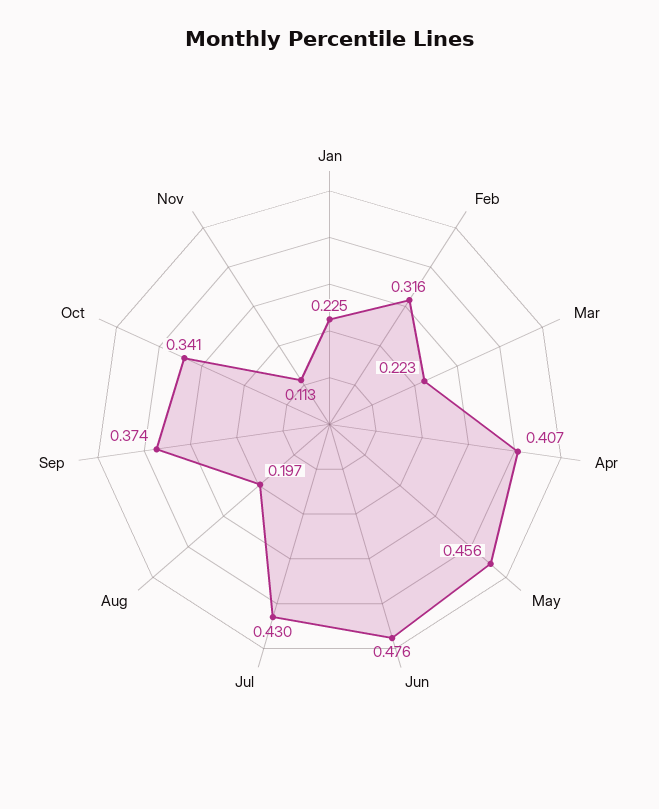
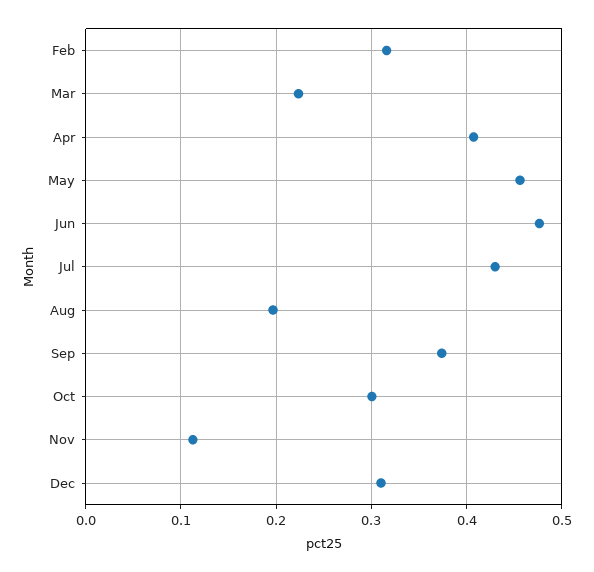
Jan: 0.225 -> none
Oct: 0.341 -> 0.3
Dec: none -> 0.31

